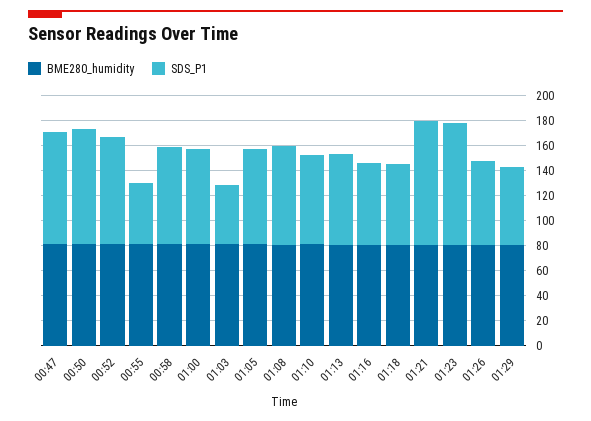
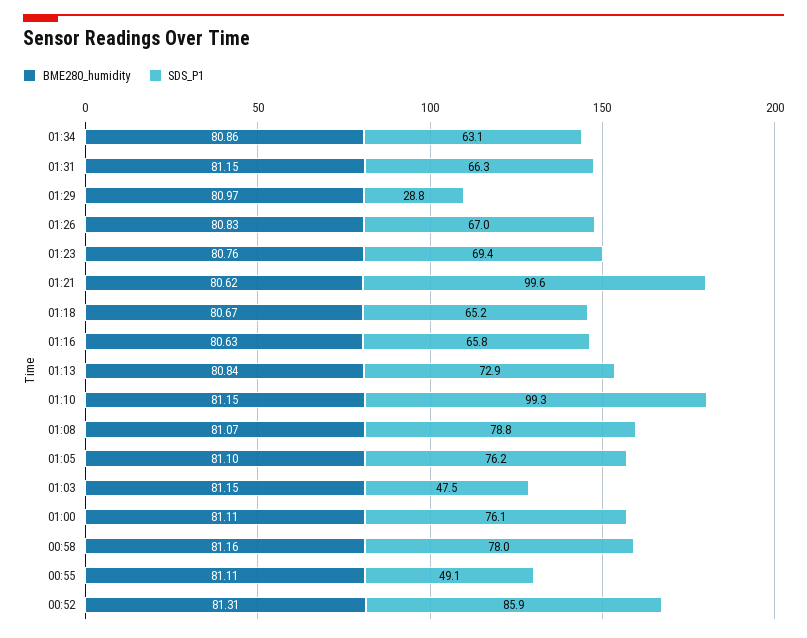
BME280_humidity, 00:47: 80 -> none
SDS_P1, 00:47: 90 -> none
BME280_humidity, 00:50: 80 -> none
SDS_P1, 00:50: 90 -> none
SDS_P1, 01:10: 70 -> 99.3
SDS_P1, 01:23: 100 -> 69.4
SDS_P1, 01:29: 60 -> 28.8
BME280_humidity, 01:34: none -> 80.86
SDS_P1, 01:34: none -> 63.1
BME280_humidity, 01:31: none -> 81.15
SDS_P1, 01:31: none -> 66.3

